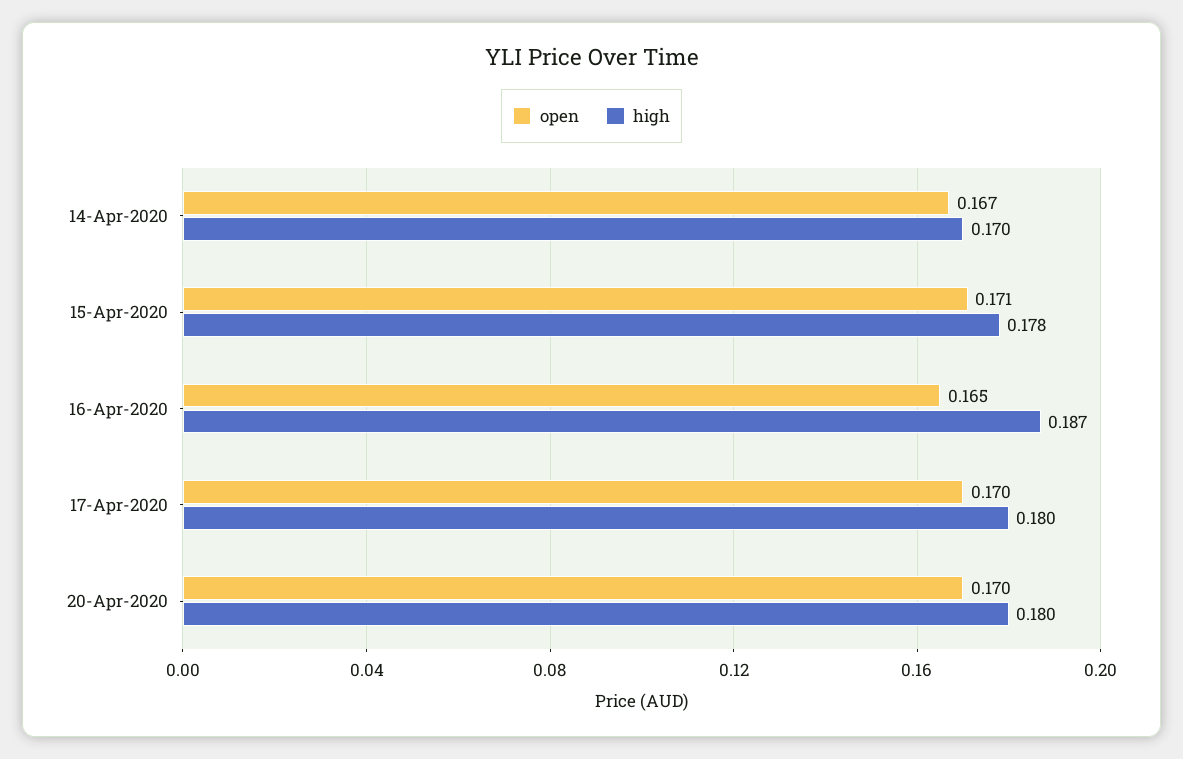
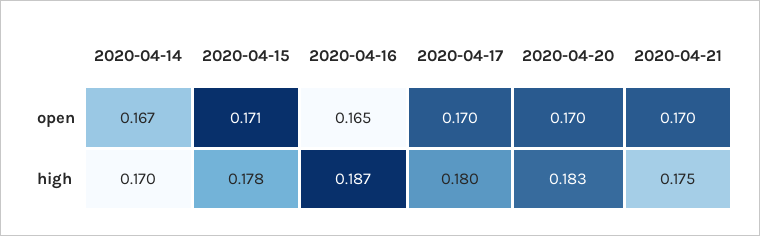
high, 20-Apr-2020: 0.18 -> 0.183
open, 2020-04-21: none -> 0.17
high, 2020-04-21: none -> 0.175

